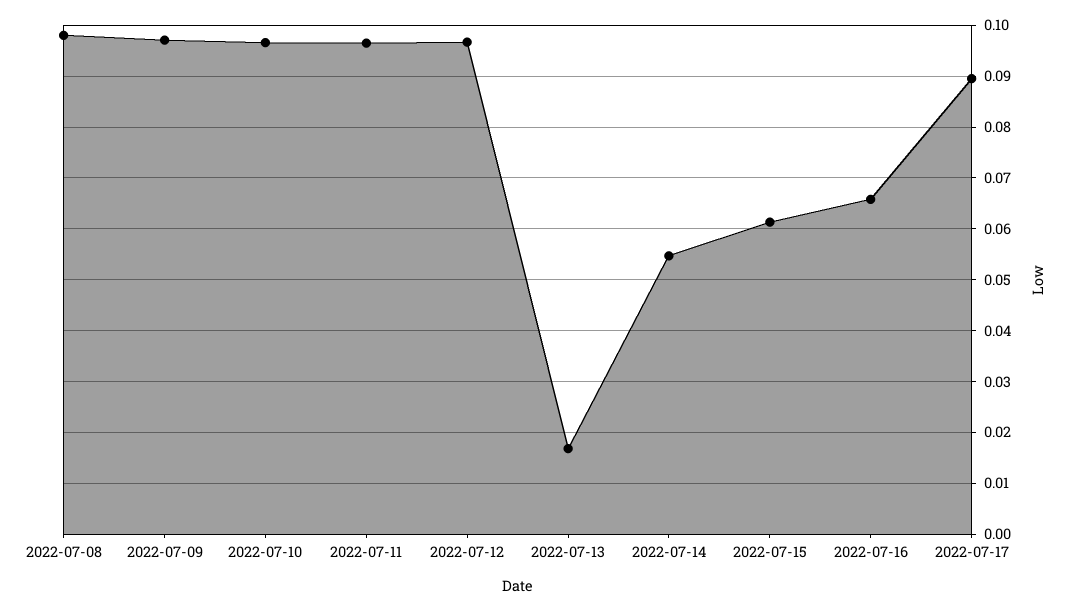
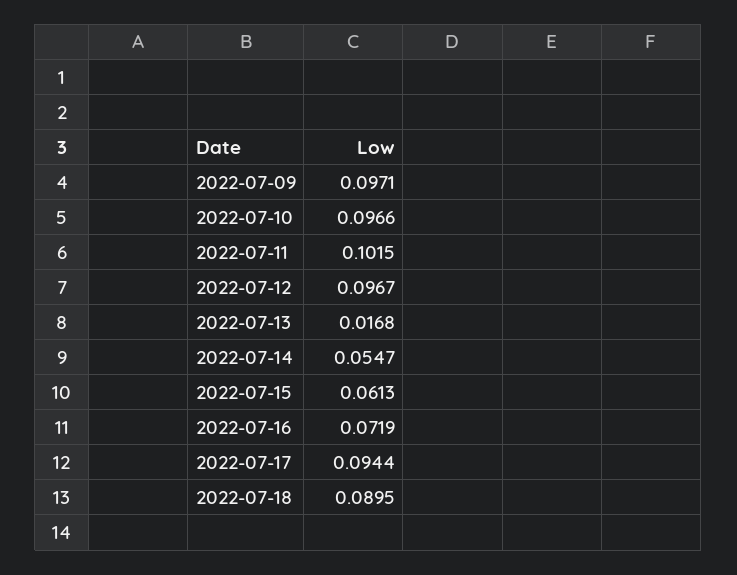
2022-07-08: 0.098 -> none
2022-07-11: 0.096 -> 0.1015
2022-07-16: 0.066 -> 0.0719
2022-07-17: 0.09 -> 0.0944
2022-07-18: none -> 0.0895

